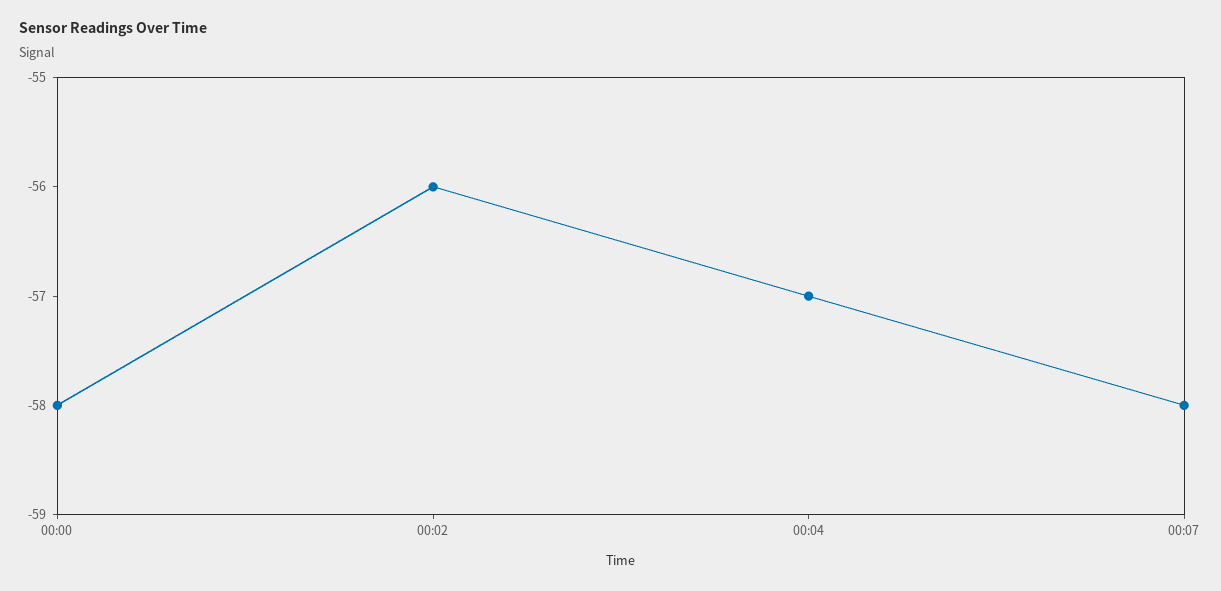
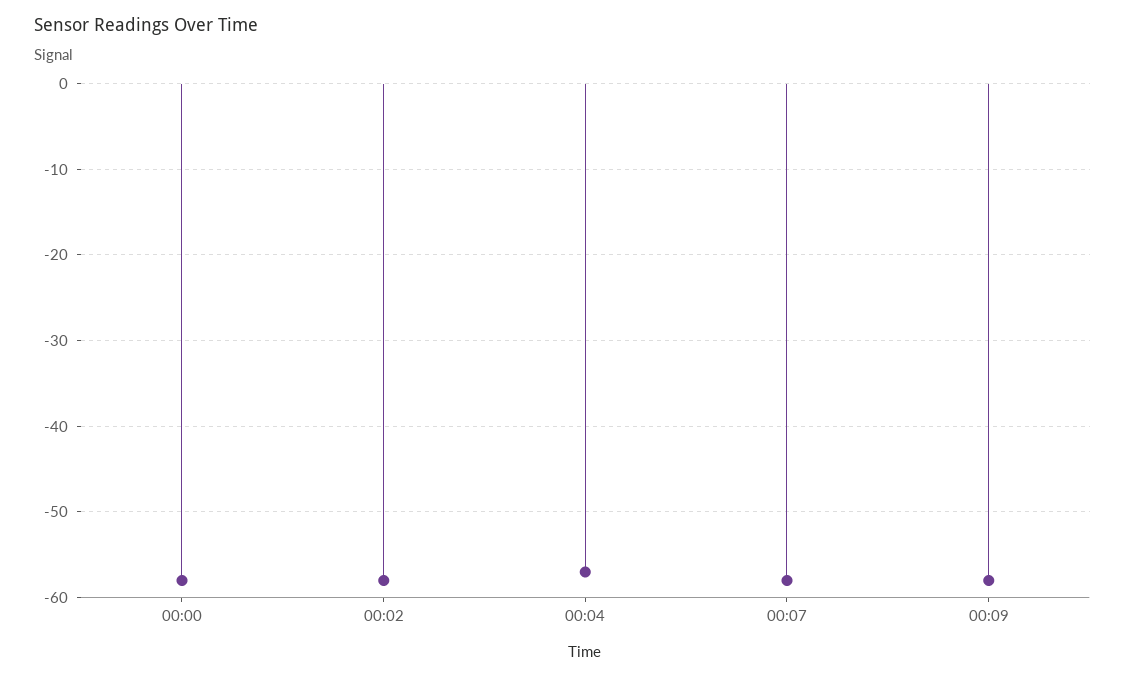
00:02: -56 -> -58
00:09: none -> -58

